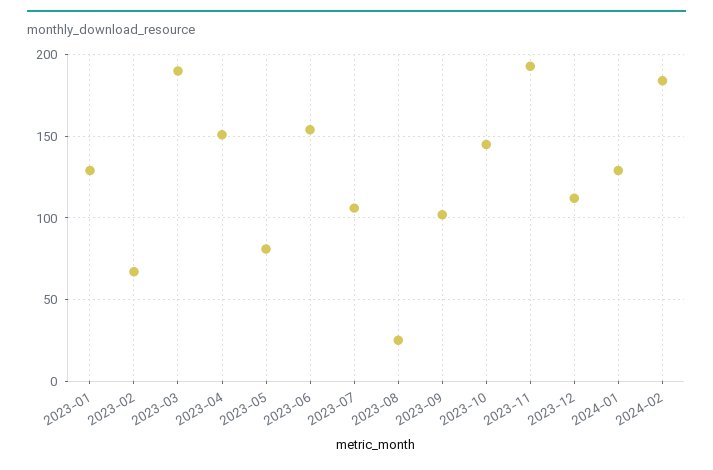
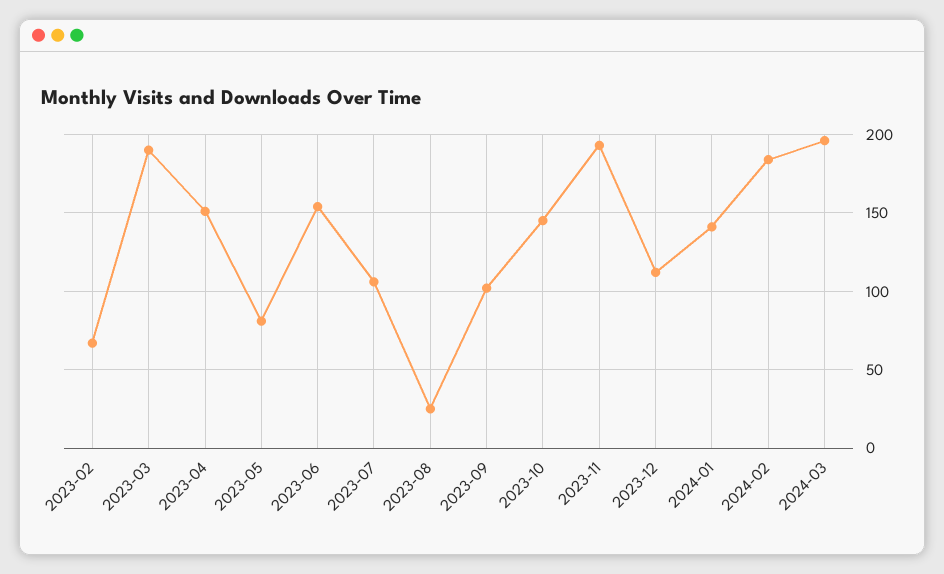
2023-01: 130 -> none
2024-01: 130 -> 140
2024-03: none -> 195

